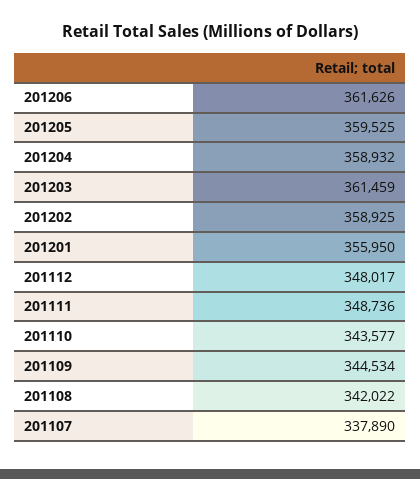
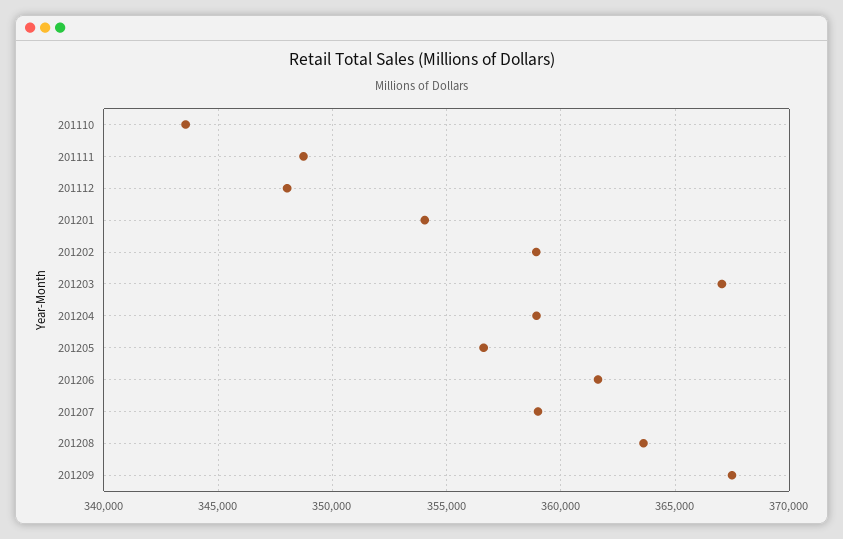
201205: 359525 -> 356500
201203: 361459 -> 367000
201201: 355950 -> 354000
201109: 344534 -> none
201108: 342022 -> none
201107: 337890 -> none
201207: none -> 359000
201208: none -> 363500
201209: none -> 367500

